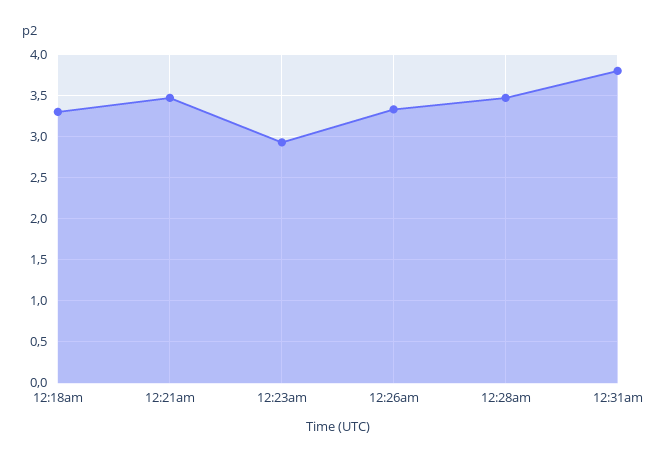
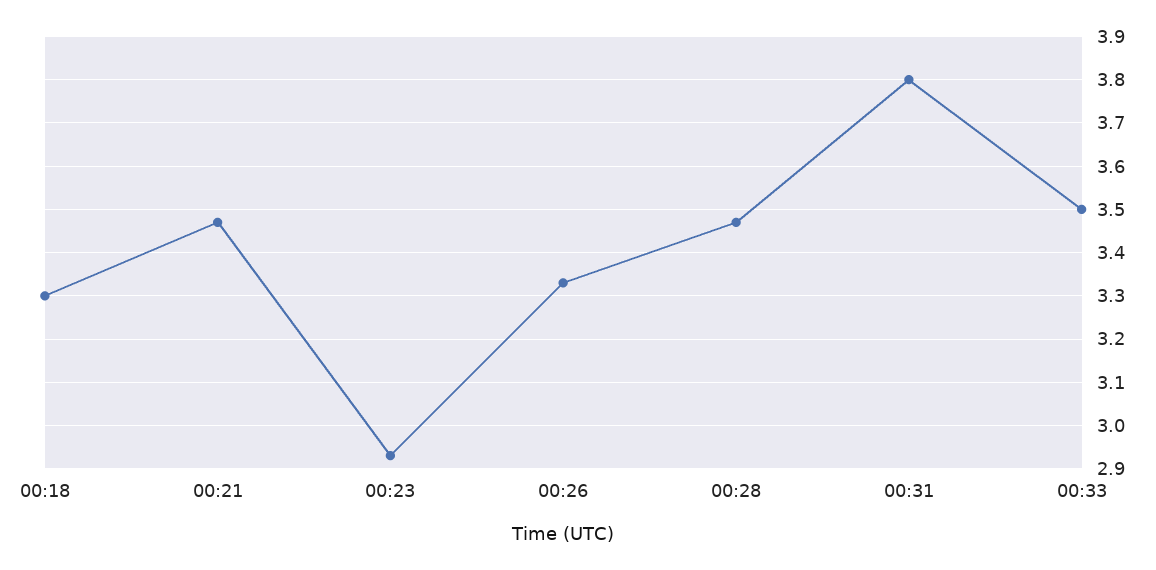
00:33: none -> 3.5

